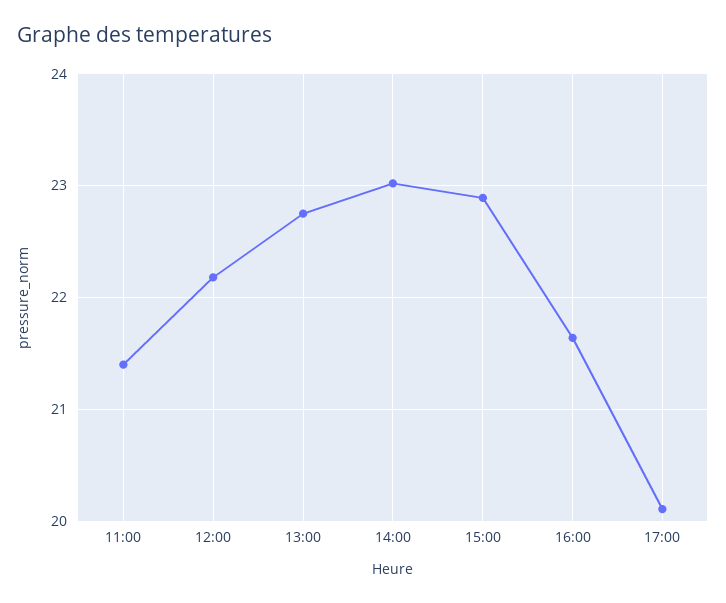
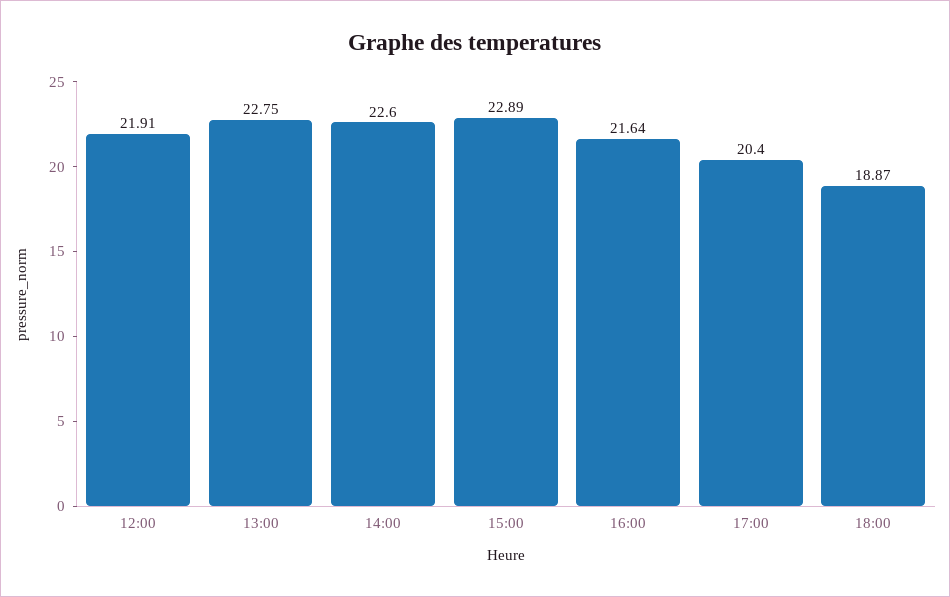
11:00: 21.4 -> none
12:00: 22.2 -> 21.91
14:00: 23 -> 22.6
17:00: 20.1 -> 20.4
18:00: none -> 18.87

